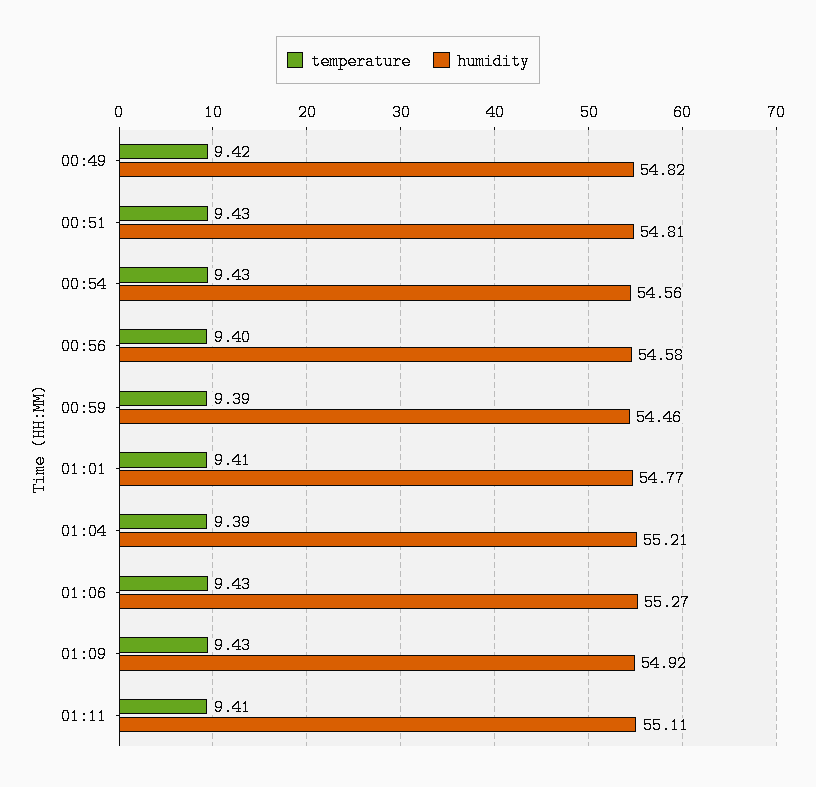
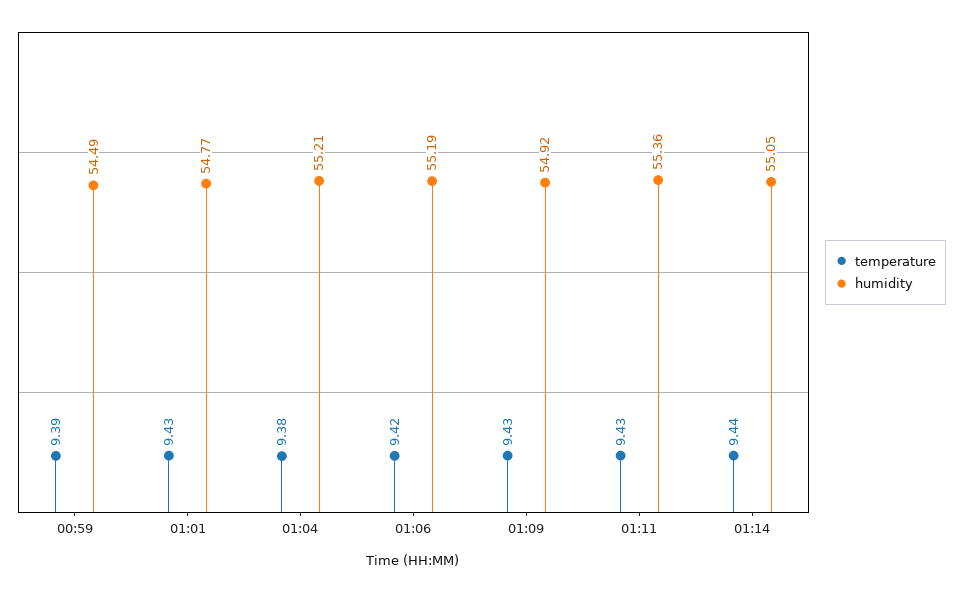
temperature, 00:49: 9.42 -> none
humidity, 00:49: 54.82 -> none
temperature, 00:51: 9.43 -> none
humidity, 00:51: 54.81 -> none
temperature, 00:54: 9.43 -> none
humidity, 00:54: 54.56 -> none
temperature, 00:56: 9.4 -> none
humidity, 00:56: 54.58 -> none
humidity, 00:59: 54.46 -> 54.49
temperature, 01:01: 9.41 -> 9.43
temperature, 01:04: 9.39 -> 9.38
temperature, 01:06: 9.43 -> 9.42
humidity, 01:06: 55.27 -> 55.19
temperature, 01:11: 9.41 -> 9.43
humidity, 01:11: 55.11 -> 55.36
temperature, 01:14: none -> 9.44
humidity, 01:14: none -> 55.05

